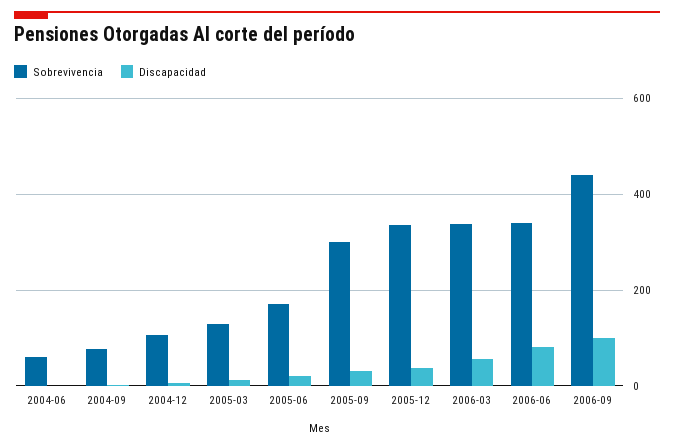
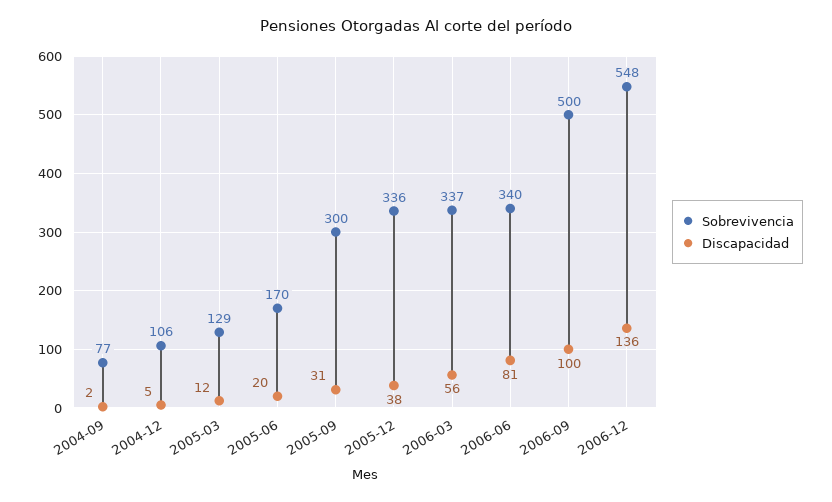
Sobrevivencia, 2004-06: 60 -> none
Discapacidad, 2004-06: 0 -> none
Sobrevivencia, 2006-09: 440 -> 500
Sobrevivencia, 2006-12: none -> 548
Discapacidad, 2006-12: none -> 136

